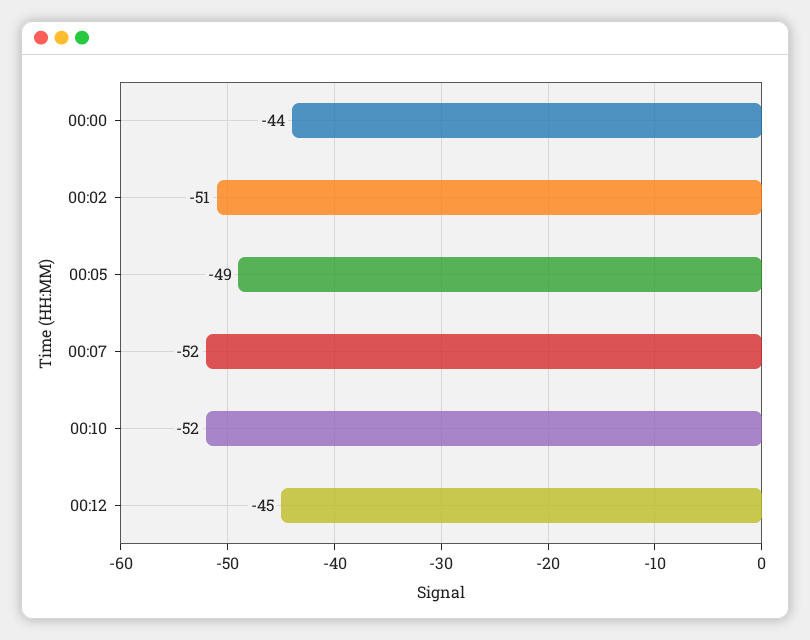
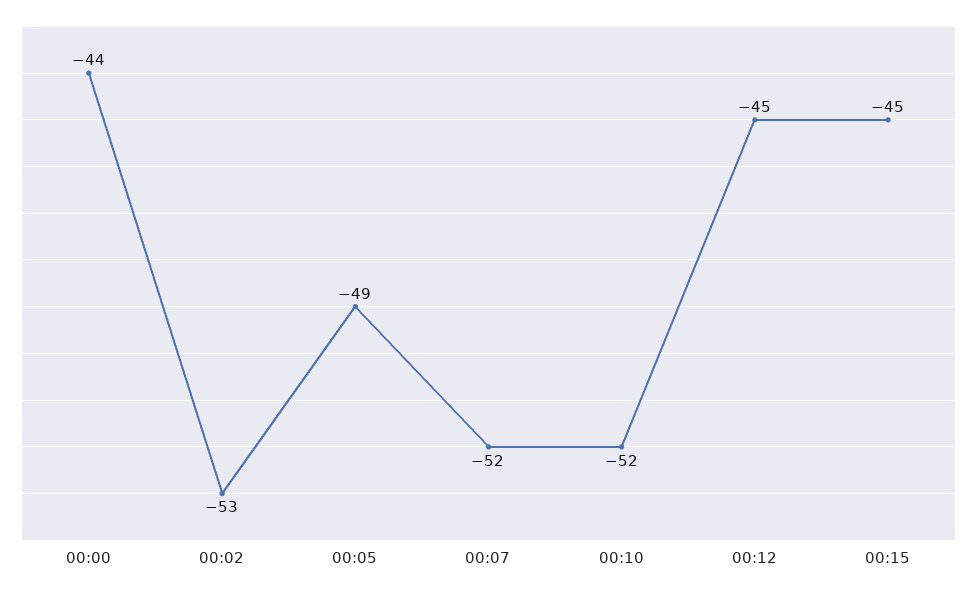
00:02: -51 -> -53
00:15: none -> -45

